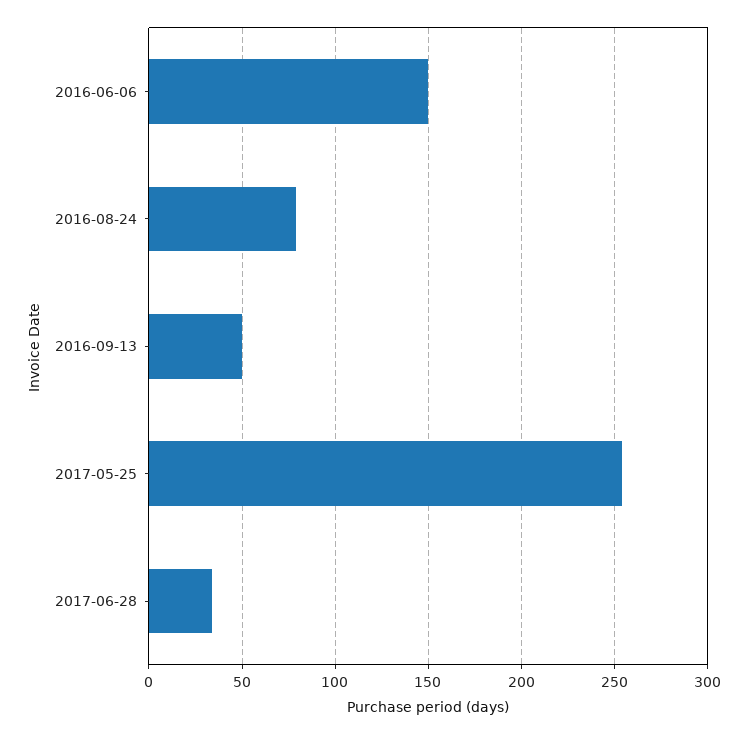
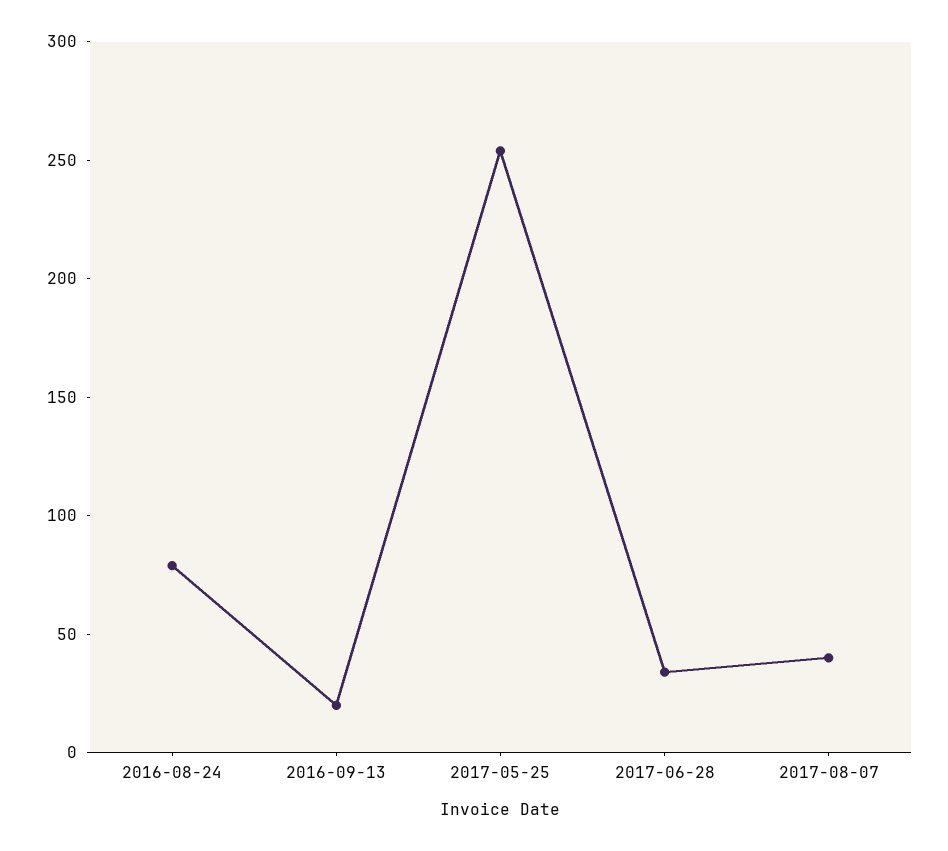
2016-06-06: 150 -> none
2016-09-13: 50 -> 20
2017-08-07: none -> 40

